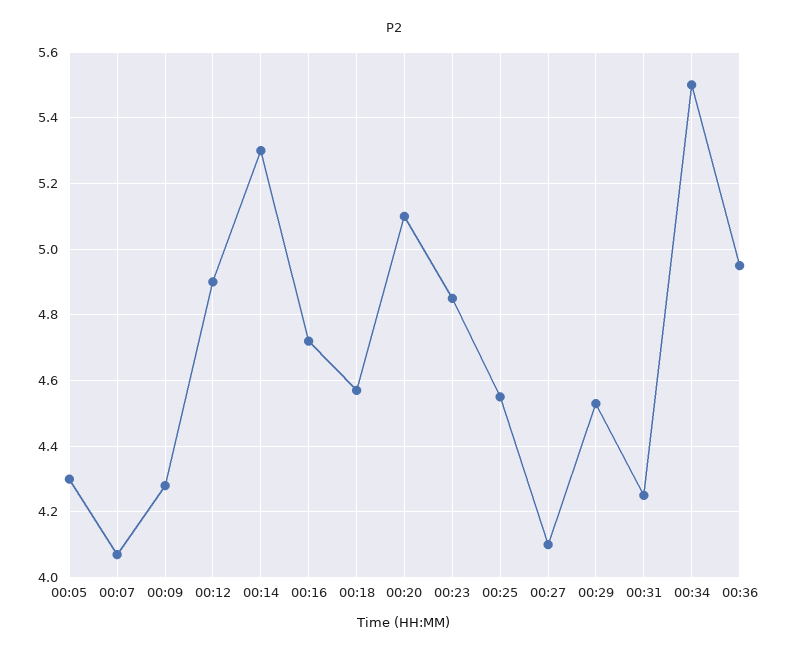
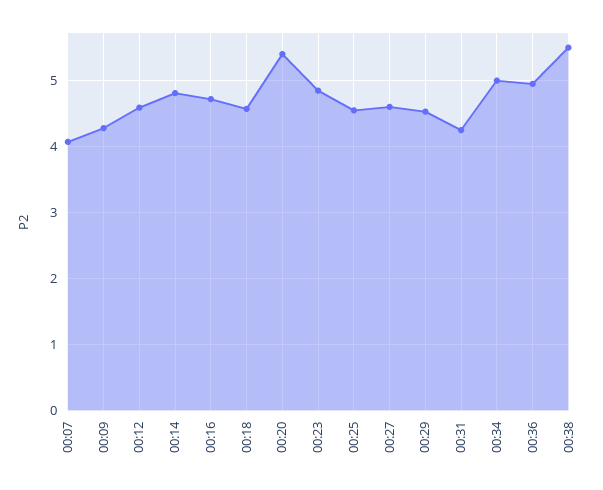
00:05: 4.3 -> none
00:12: 4.9 -> 4.6
00:14: 5.3 -> 4.8
00:20: 5.1 -> 5.4
00:27: 4.1 -> 4.6
00:34: 5.5 -> 5
00:38: none -> 5.5

